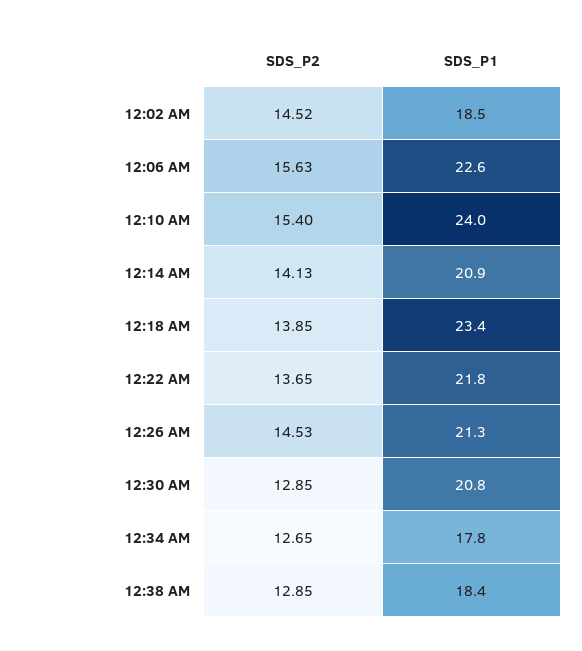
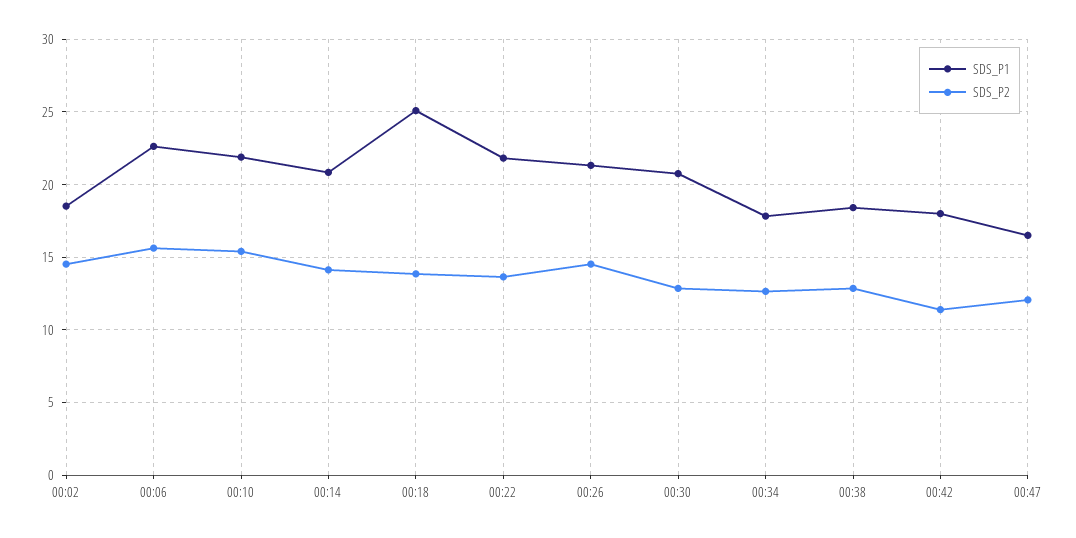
SDS_P1, 12:10 AM: 24 -> 22
SDS_P1, 12:18 AM: 23.4 -> 25
SDS_P1, 00:42: none -> 18
SDS_P2, 00:42: none -> 11.5
SDS_P1, 00:47: none -> 16.5
SDS_P2, 00:47: none -> 12

